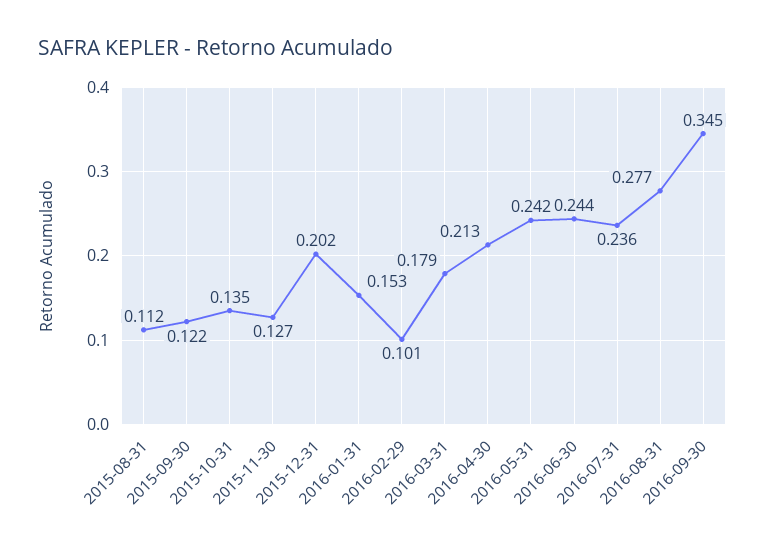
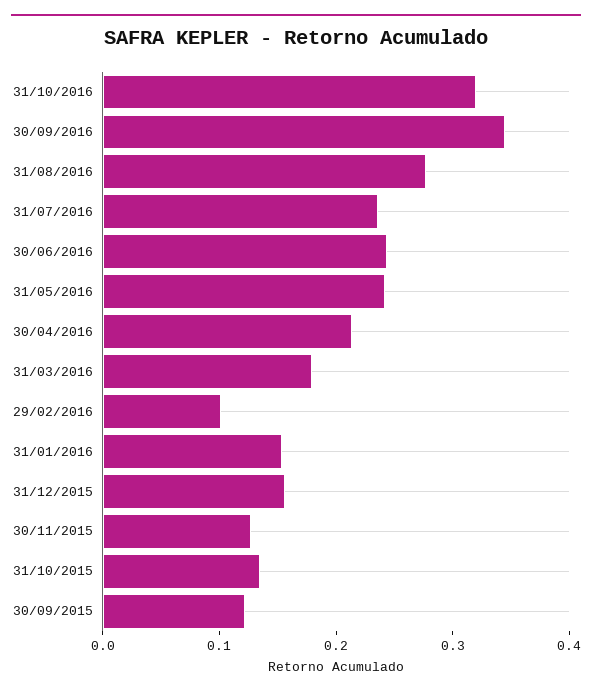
2015-08-31: 0.112 -> none
2015-12-31: 0.202 -> 0.16
31/10/2016: none -> 0.32

